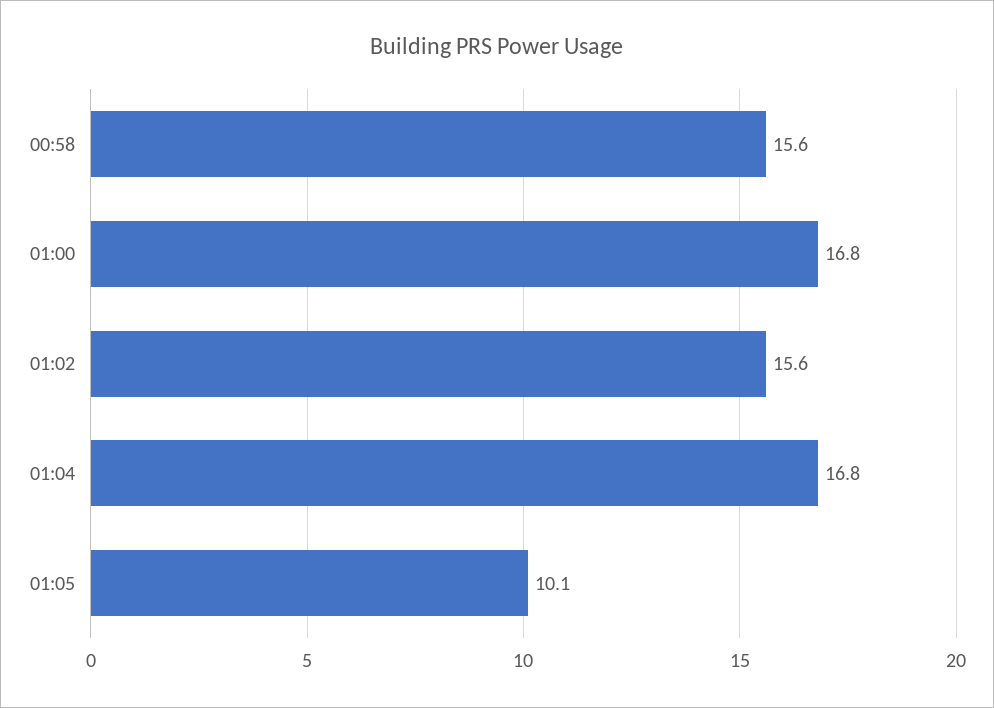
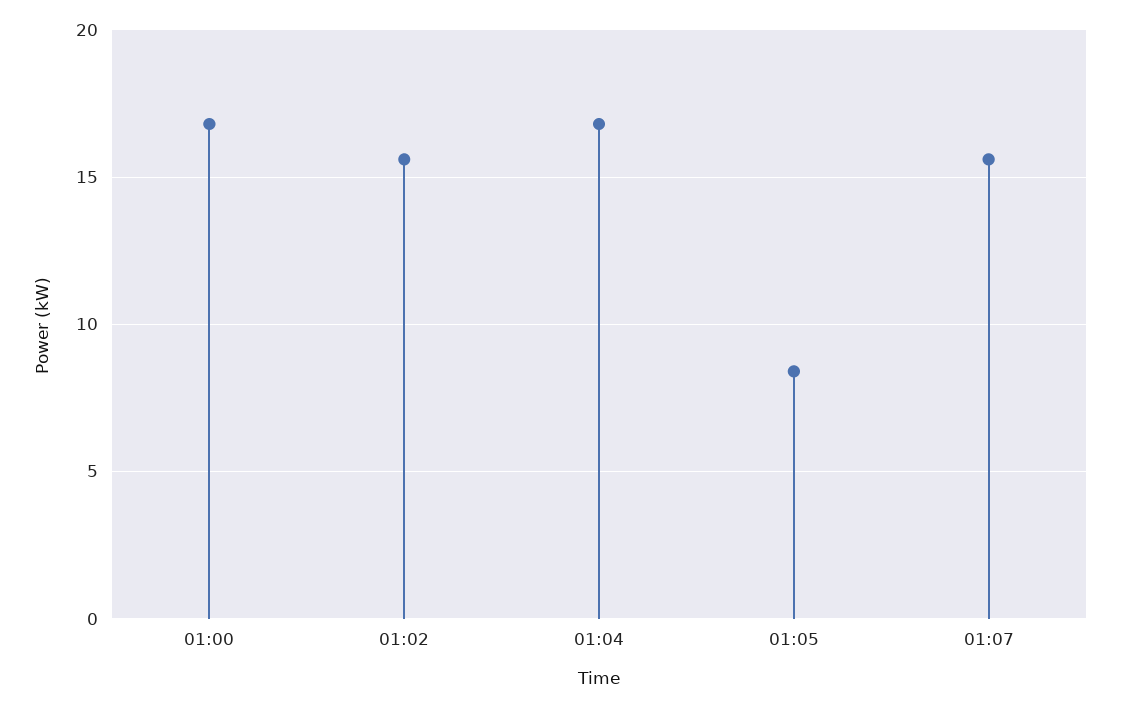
00:58: 15.6 -> none
01:05: 10.1 -> 8.5
01:07: none -> 15.5

